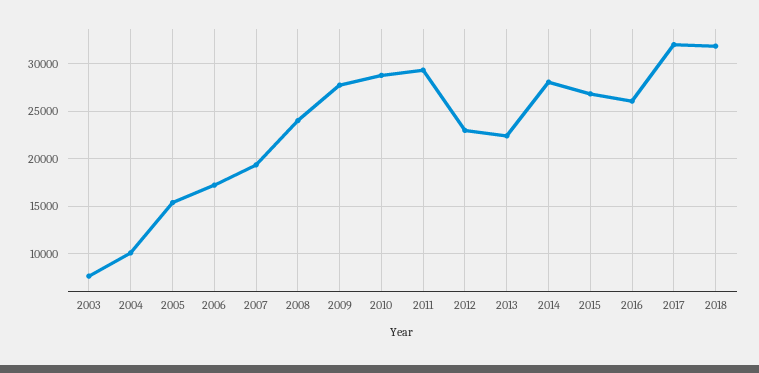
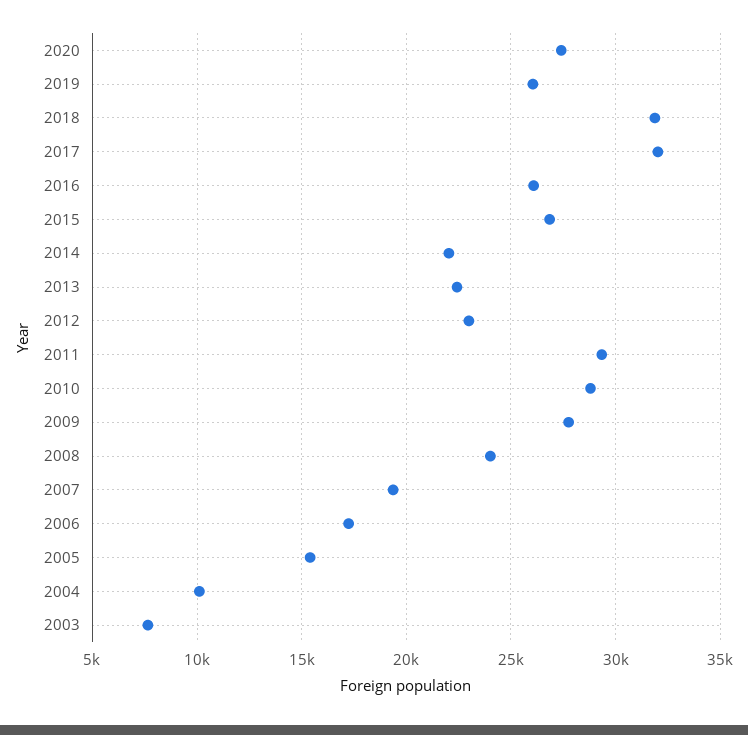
2014: 28000 -> 22000
2020: none -> 27500
2019: none -> 26000

